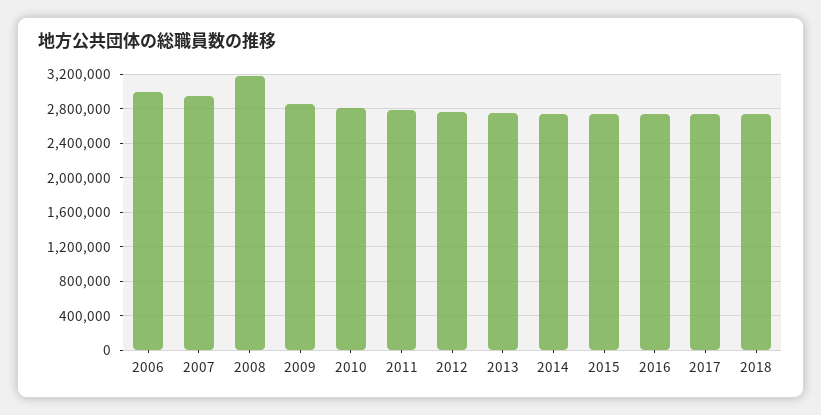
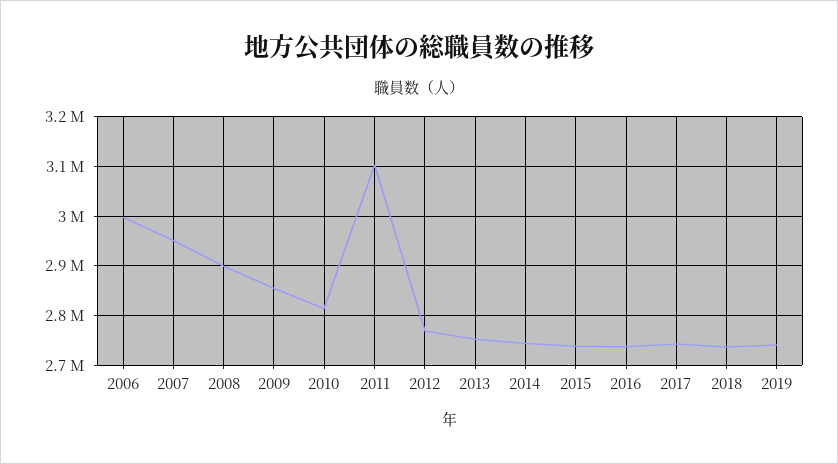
2008: 3200000 -> 2900000
2011: 2800000 -> 3100000
2019: none -> 2740000

